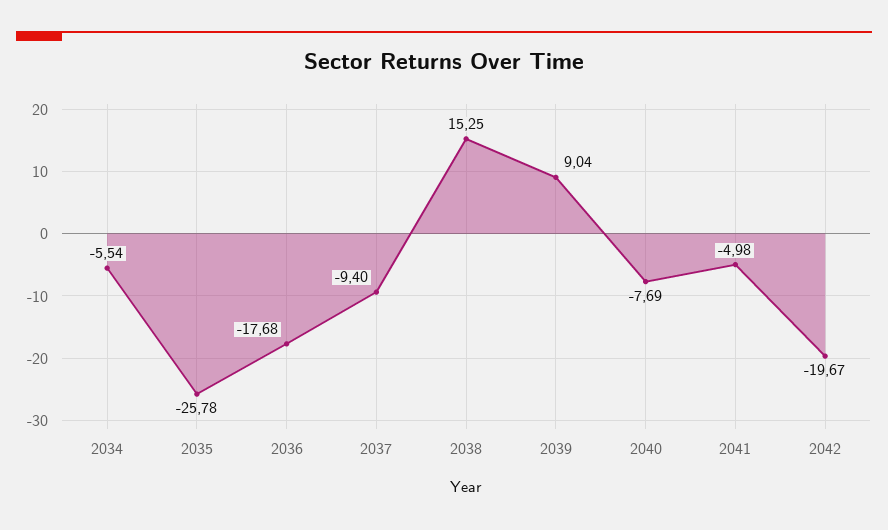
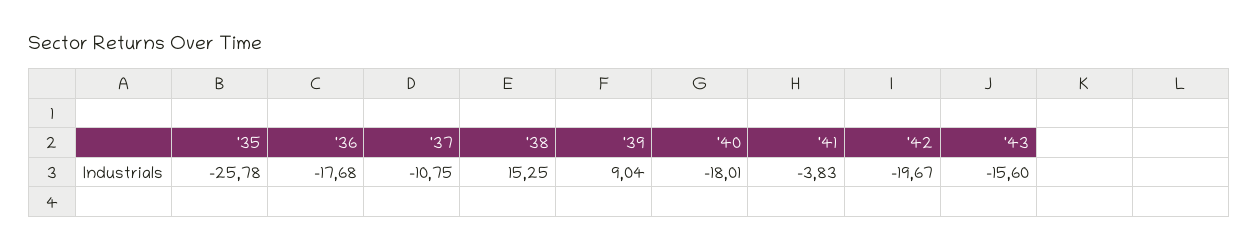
2034: -5.54 -> none
2037: -9.4 -> -10.75
2040: -7.69 -> -18.01
2041: -4.98 -> -3.83
'43: none -> -15.6

